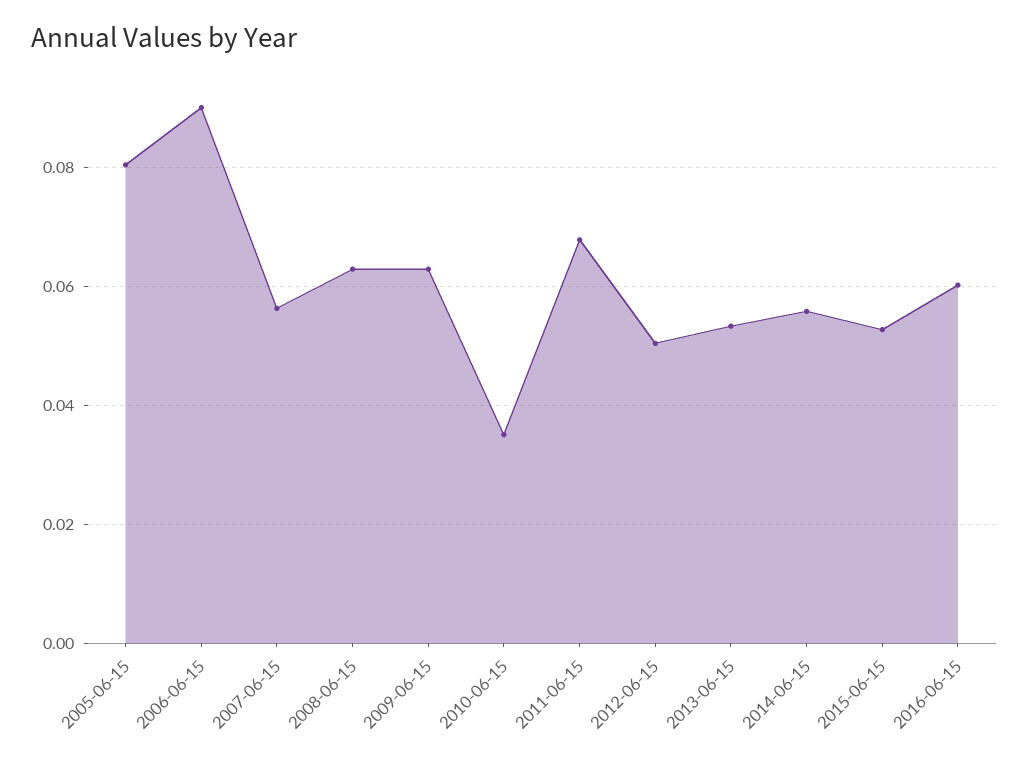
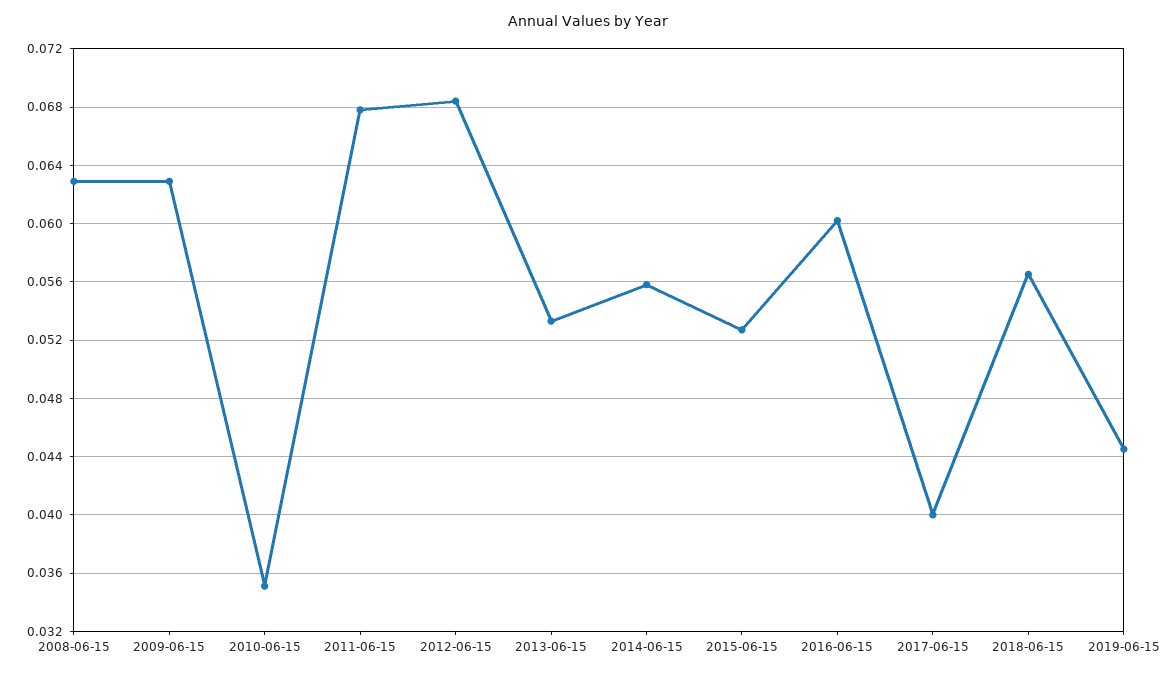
2005-06-15: 0.08 -> none
2006-06-15: 0.09 -> none
2007-06-15: 0.056 -> none
2012-06-15: 0.05 -> 0.0685
2017-06-15: none -> 0.04
2018-06-15: none -> 0.0565
2019-06-15: none -> 0.0445

